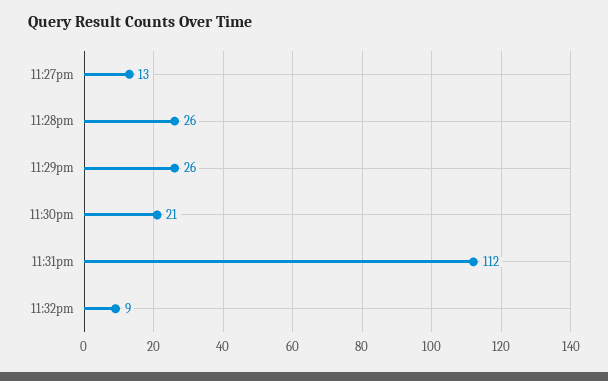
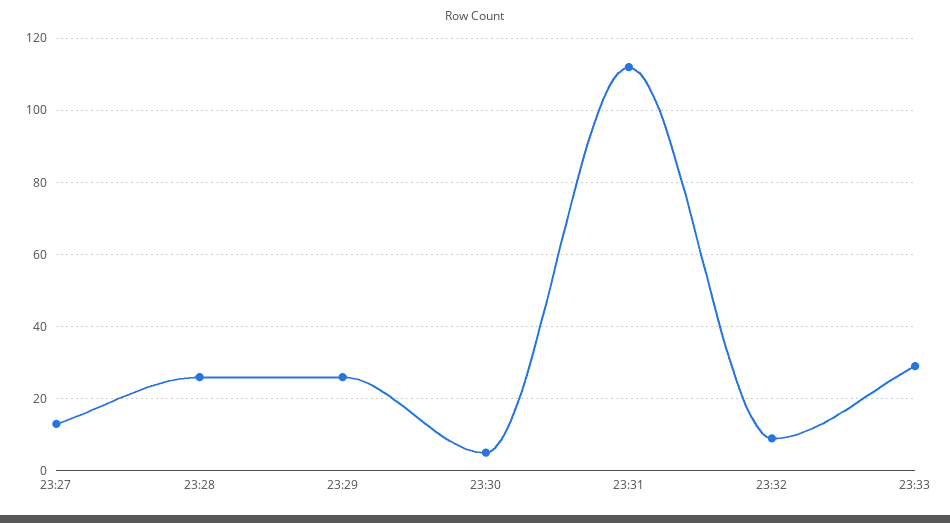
11:30pm: 21 -> 5
23:33: none -> 30

